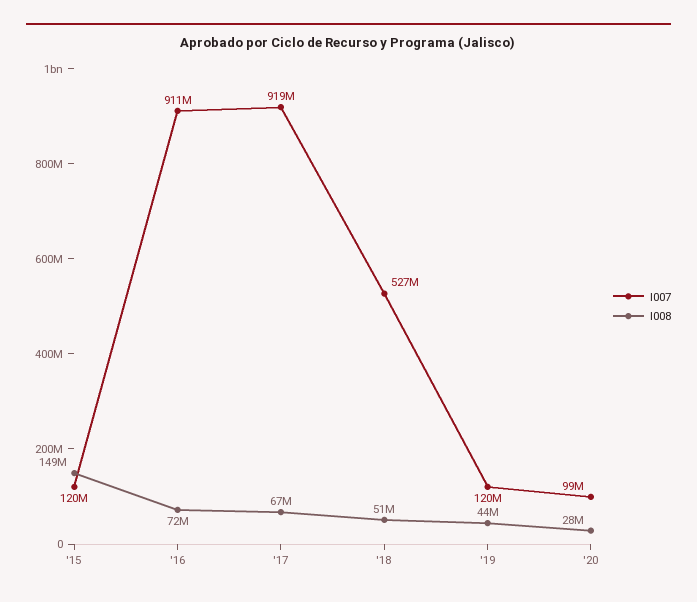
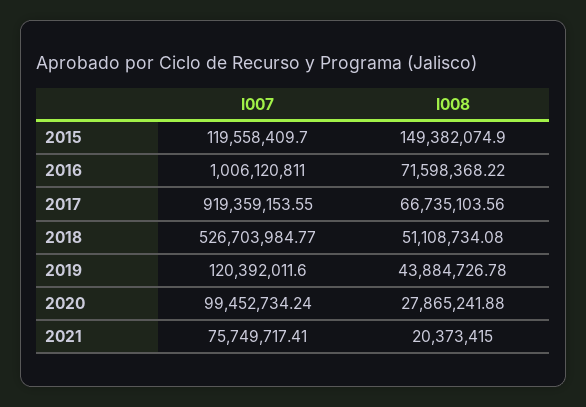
I007, '16: 911000000 -> 1006120811
I007, 2021: none -> 75749717.41
I008, 2021: none -> 20373415

